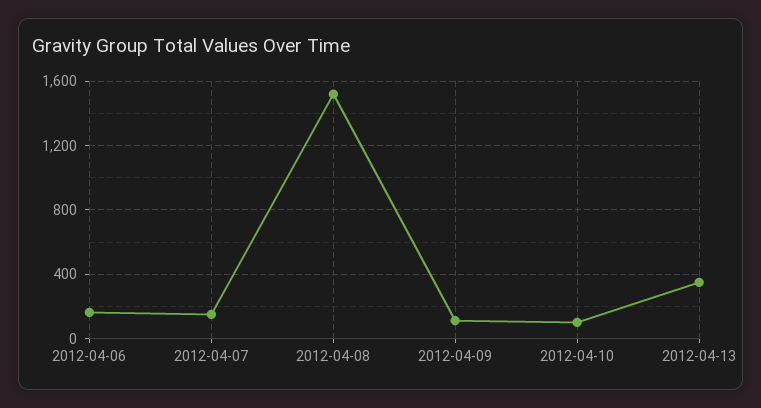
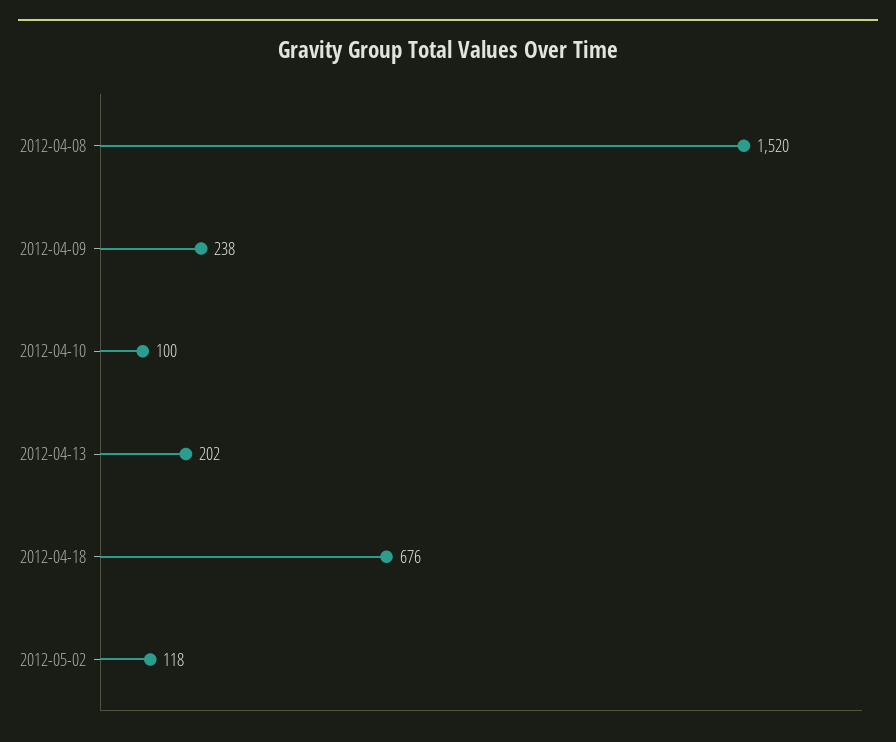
2012-04-06: 150 -> none
2012-04-07: 150 -> none
2012-04-09: 100 -> 238
2012-04-13: 350 -> 202
2012-04-18: none -> 676
2012-05-02: none -> 118

